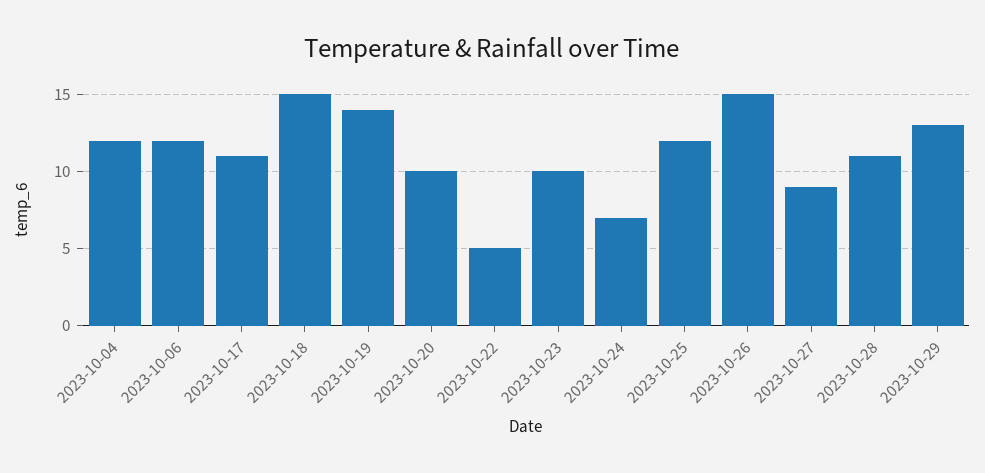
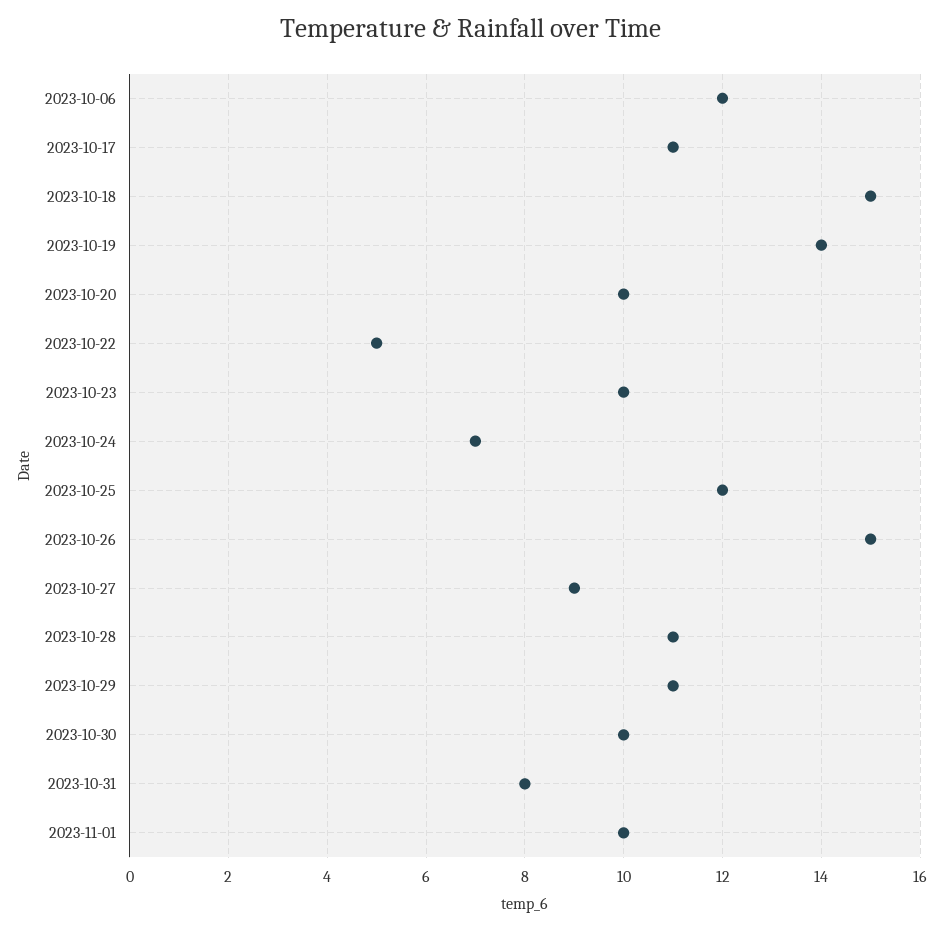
2023-10-04: 12 -> none
2023-10-29: 13 -> 11
2023-10-30: none -> 10
2023-10-31: none -> 8
2023-11-01: none -> 10

